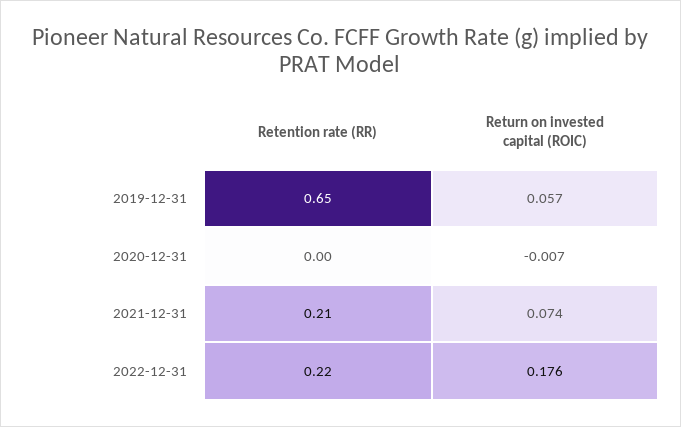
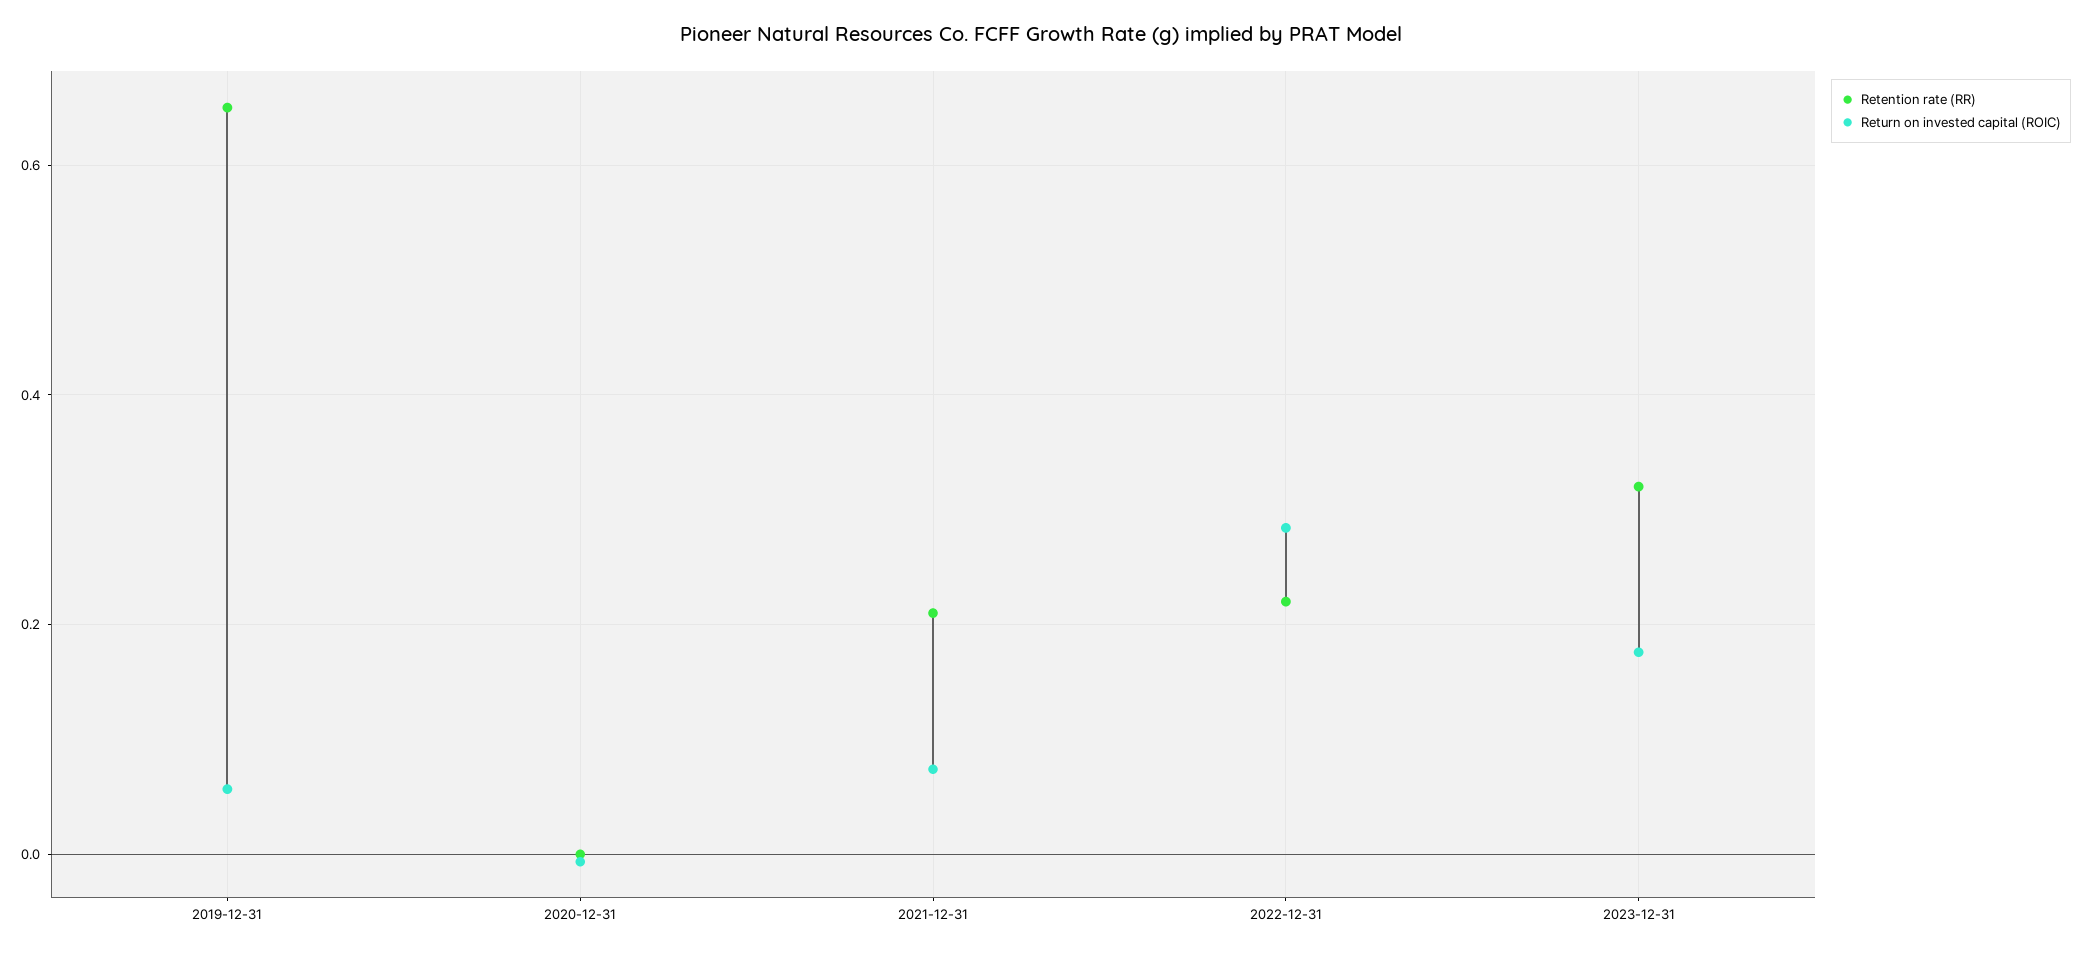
Return on invested capital (ROIC), 2022-12-31: 0.176 -> 0.28
Retention rate (RR), 2023-12-31: none -> 0.32
Return on invested capital (ROIC), 2023-12-31: none -> 0.18

